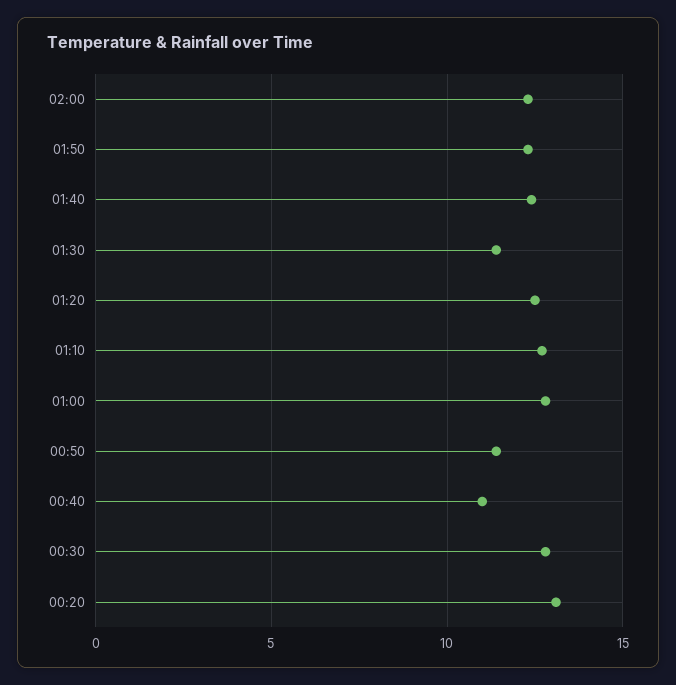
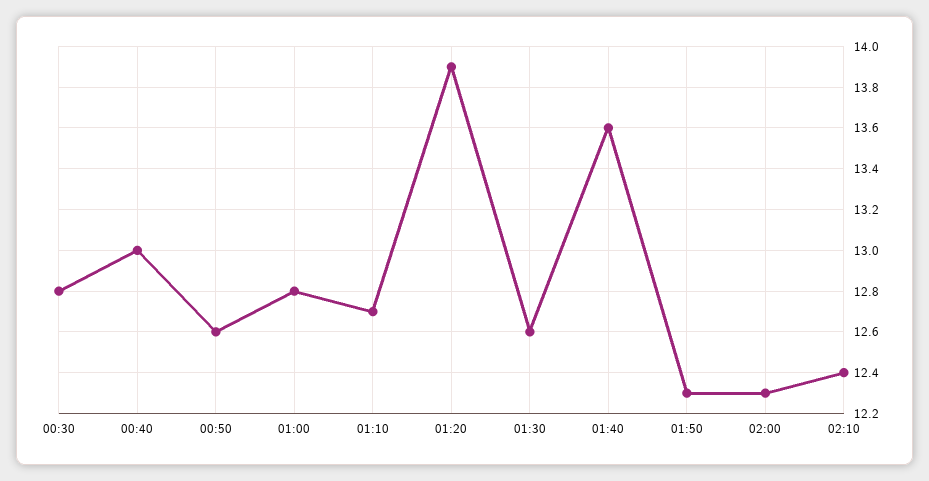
01:40: 12.5 -> 13.6
01:30: 11.5 -> 12.6
01:20: 12.5 -> 13.9
00:50: 11.5 -> 12.6
00:40: 11 -> 13
00:20: 13 -> none
02:10: none -> 12.4

